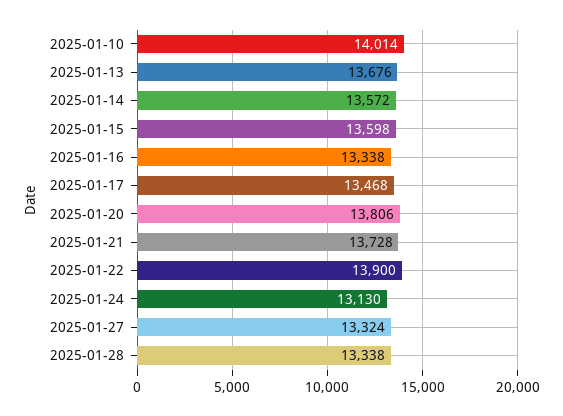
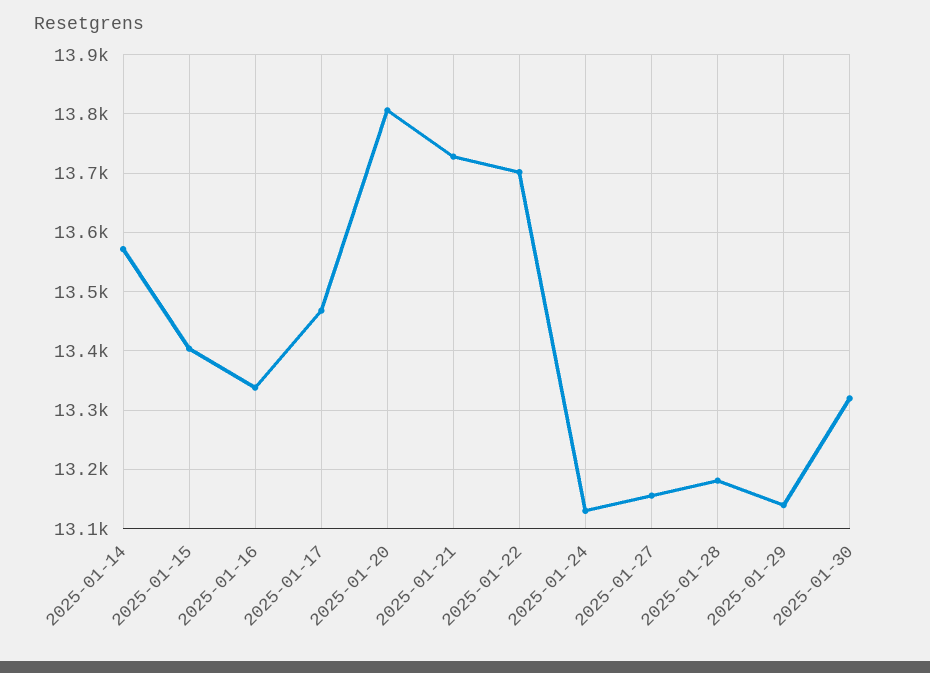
2025-01-10: 14014 -> none
2025-01-13: 13676 -> none
2025-01-15: 13598 -> 13400
2025-01-22: 13900 -> 13700
2025-01-27: 13324 -> 13160
2025-01-28: 13338 -> 13180
2025-01-29: none -> 13140
2025-01-30: none -> 13320

